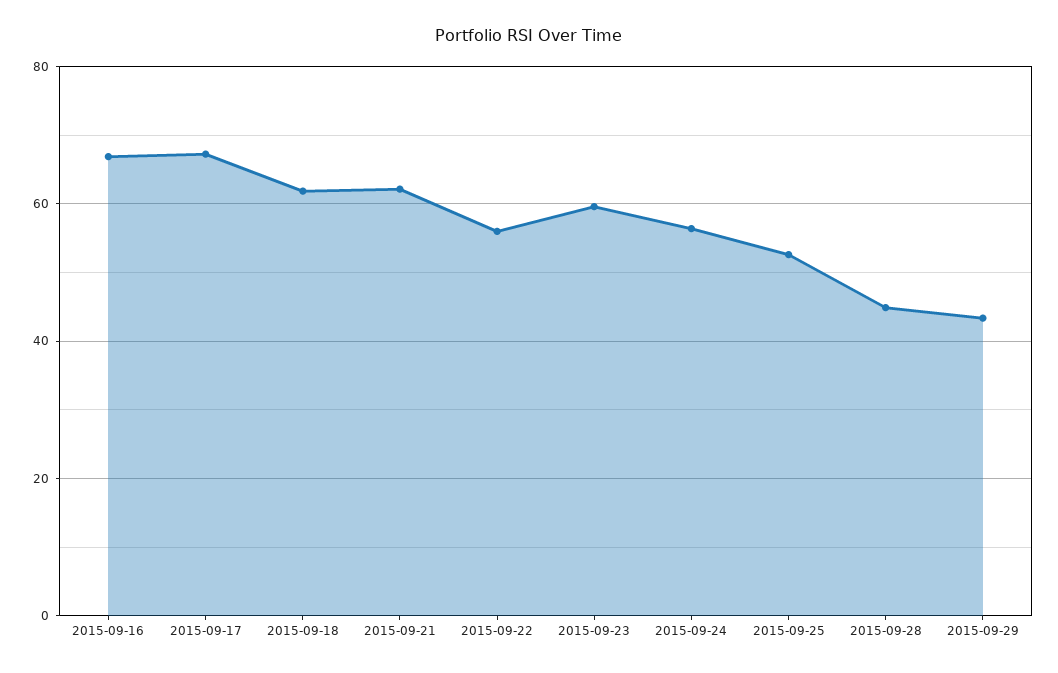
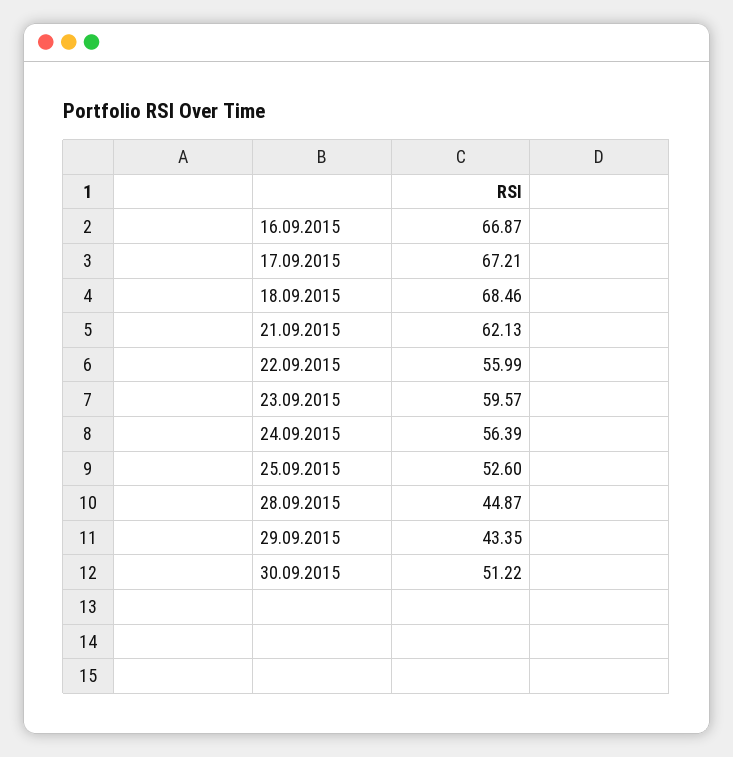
2015-09-18: 62 -> 68.46
30.09.2015: none -> 51.22

